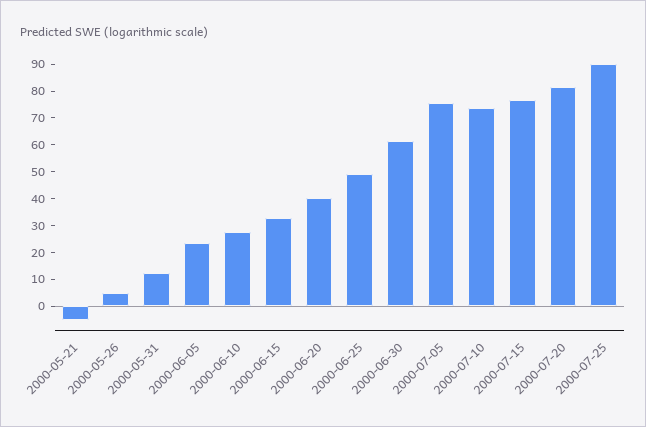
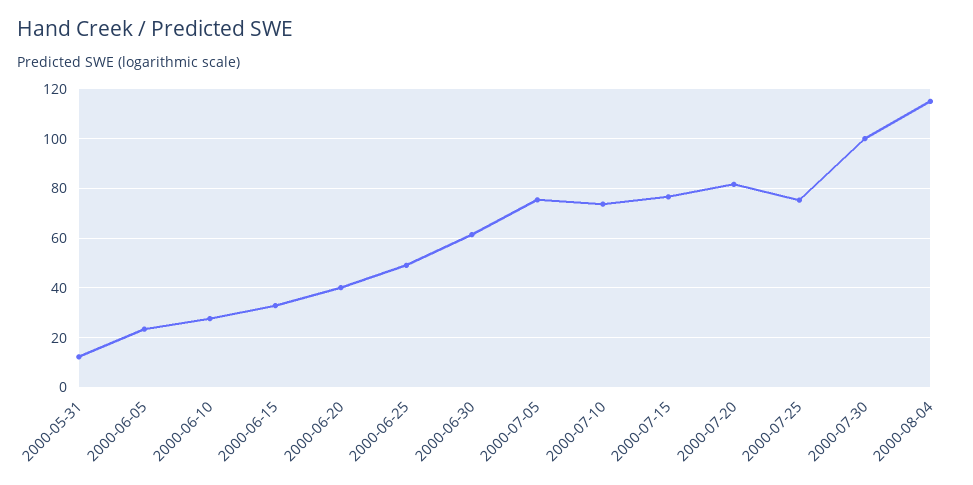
2000-05-21: -5 -> none
2000-05-26: 5 -> none
2000-07-25: 90 -> 75
2000-07-30: none -> 100
2000-08-04: none -> 115

